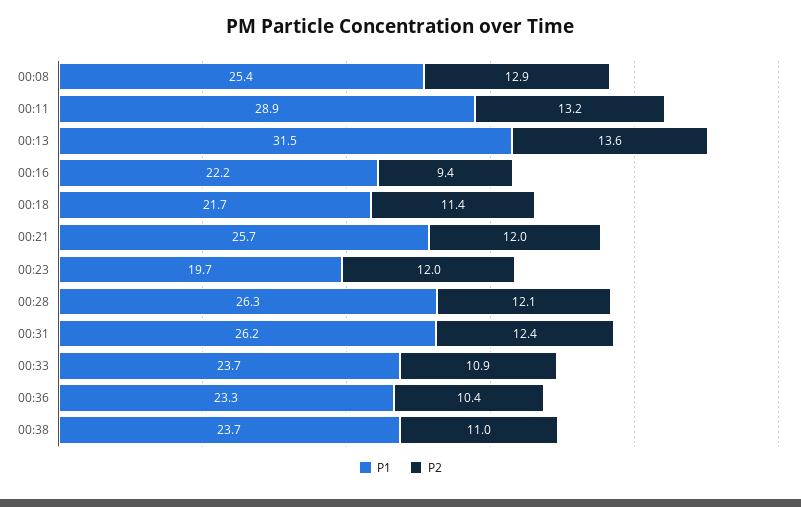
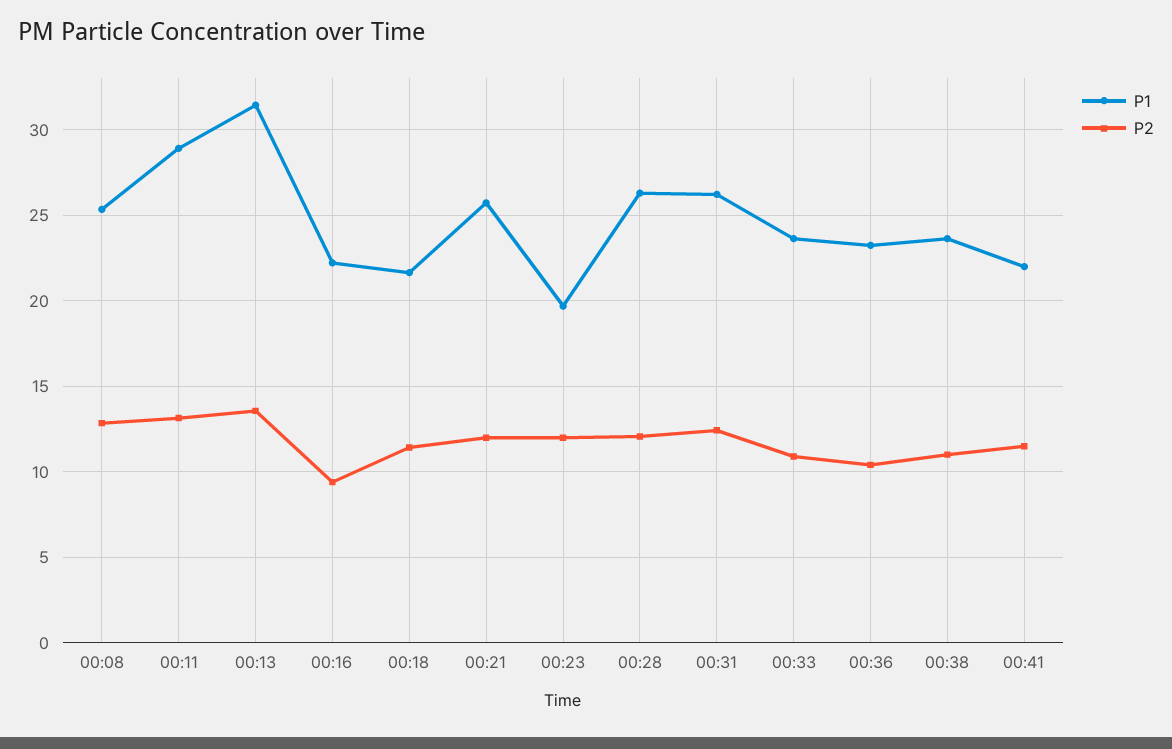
P1, 00:41: none -> 22
P2, 00:41: none -> 11.5

